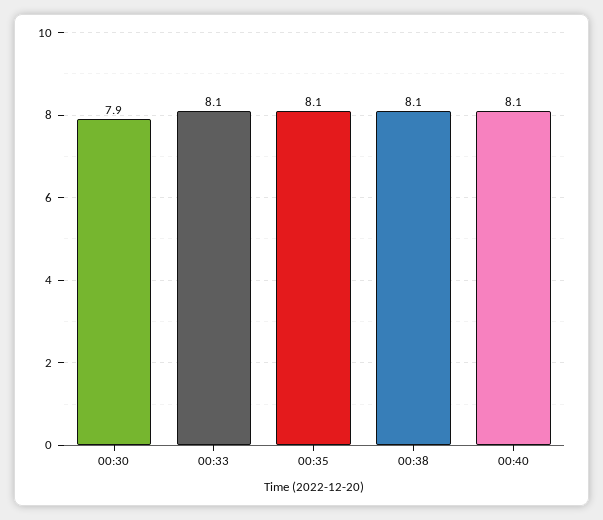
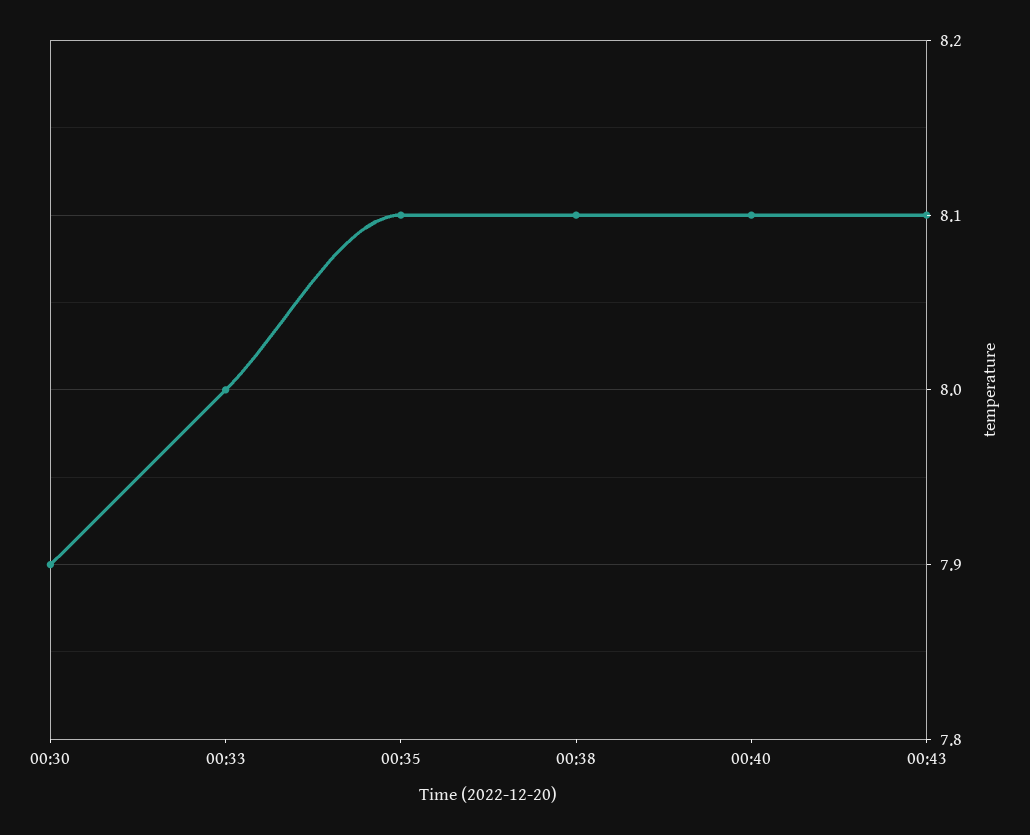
00:33: 8.1 -> 8
00:43: none -> 8.1

